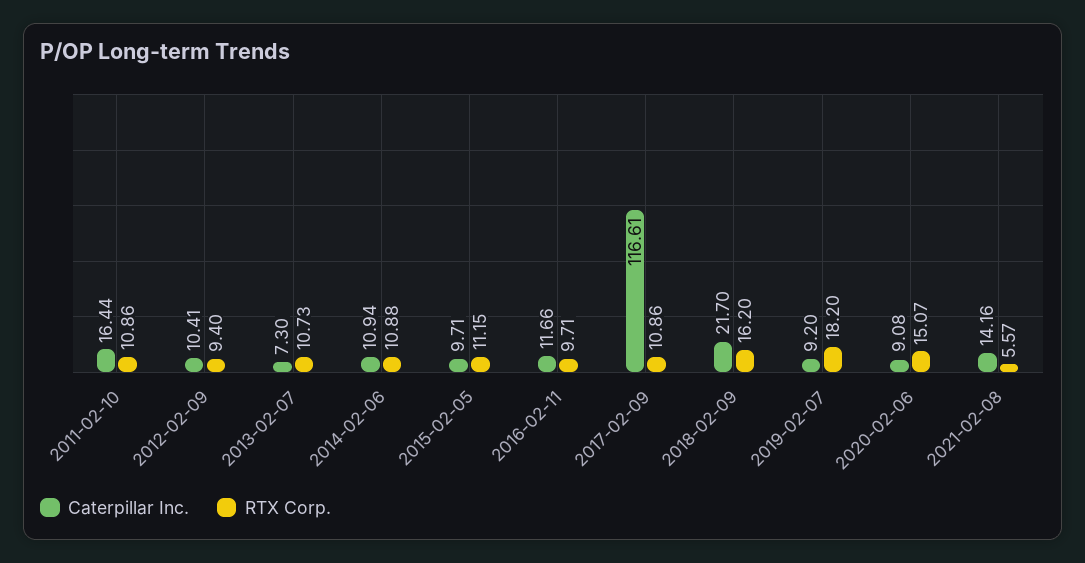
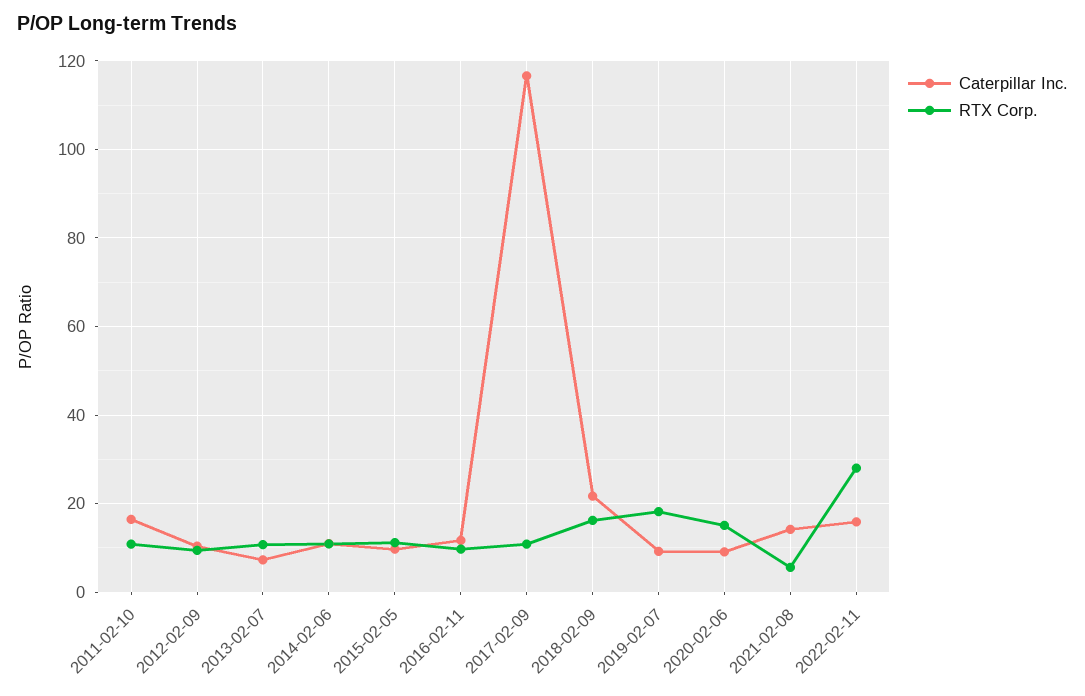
Caterpillar Inc., 2022-02-11: none -> 16
RTX Corp., 2022-02-11: none -> 28

